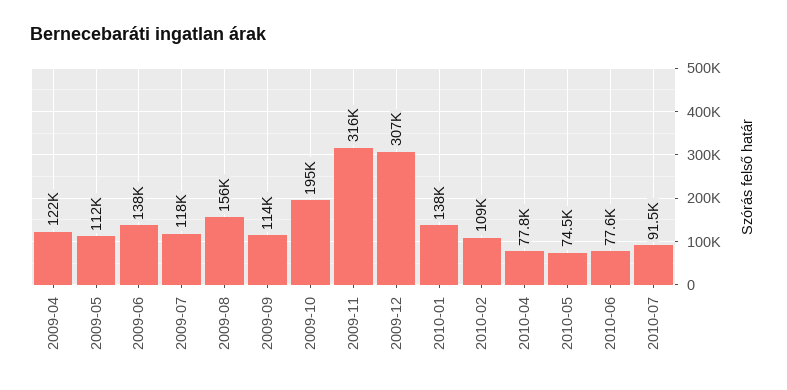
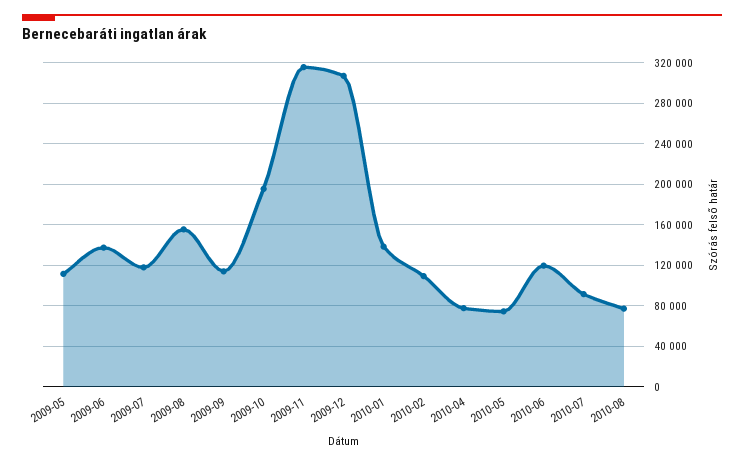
2009-04: 122000 -> none
2010-06: 77600 -> 120000
2010-08: none -> 80000

